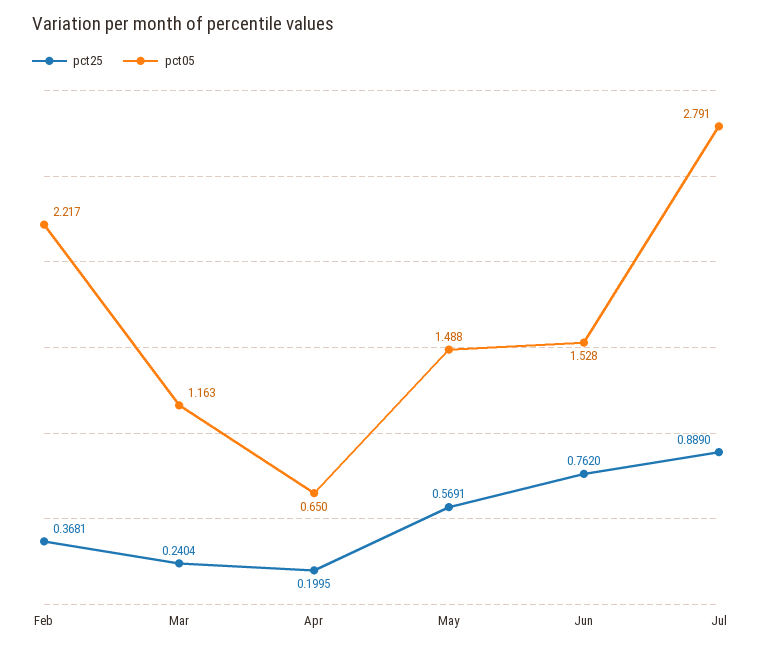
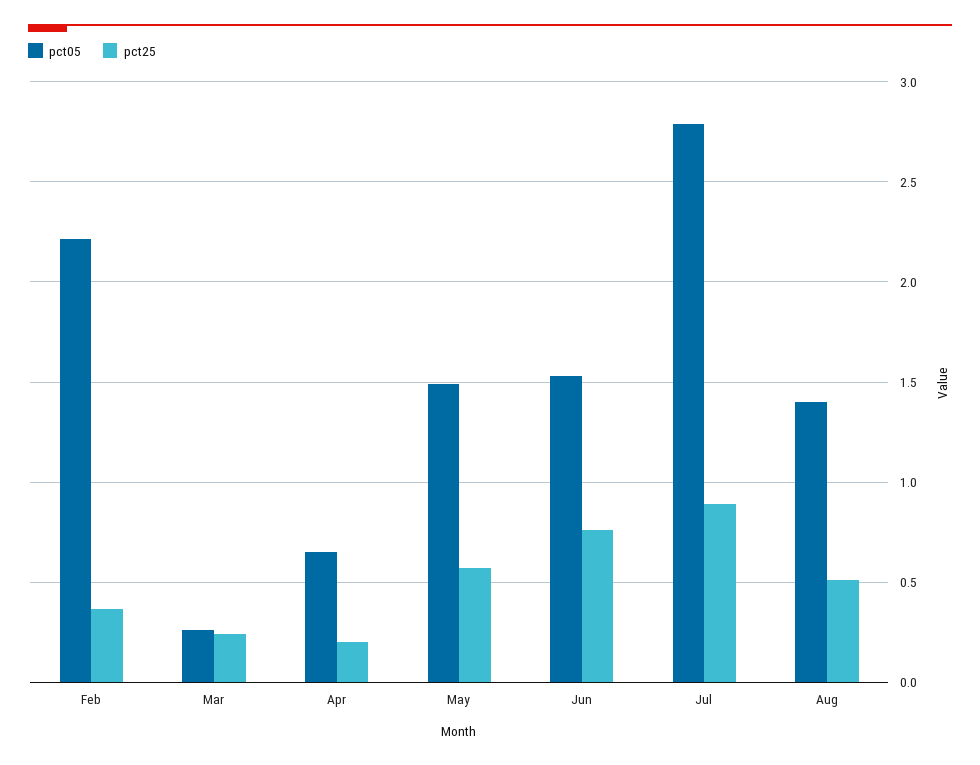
pct05, Mar: 1.163 -> 0.25
pct05, Aug: none -> 1.4
pct25, Aug: none -> 0.5

